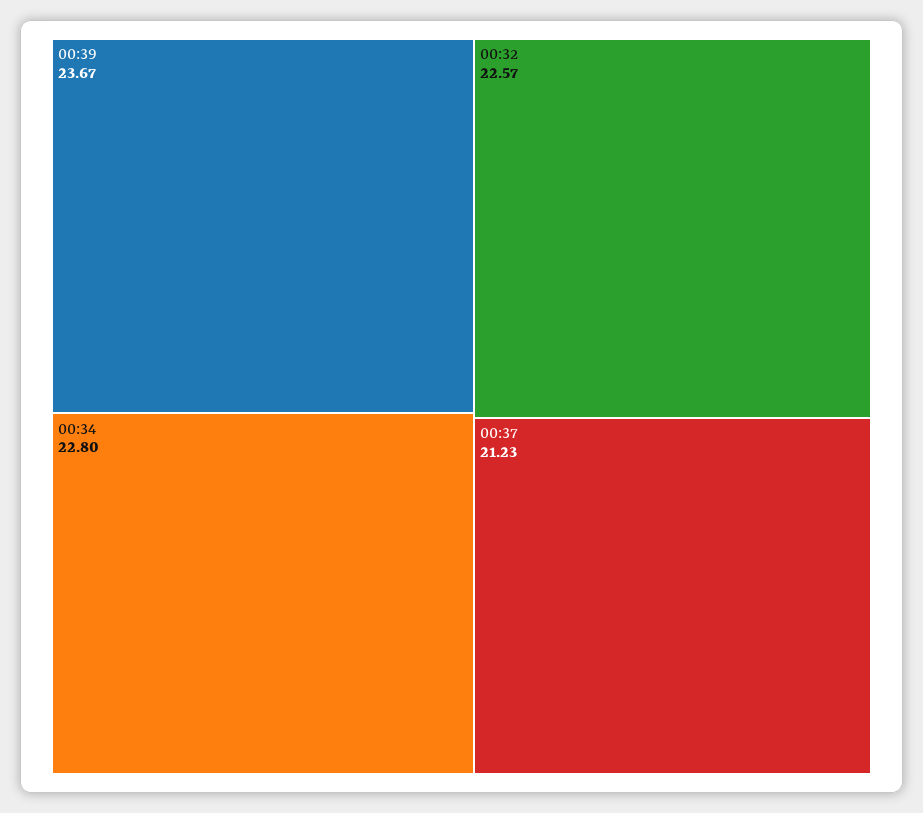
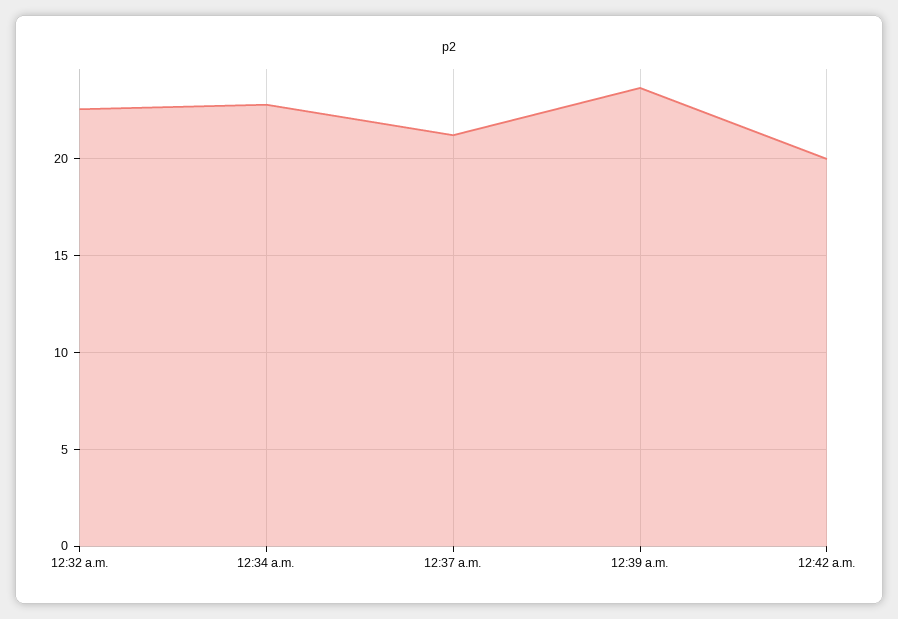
12:42 a.m.: none -> 20

